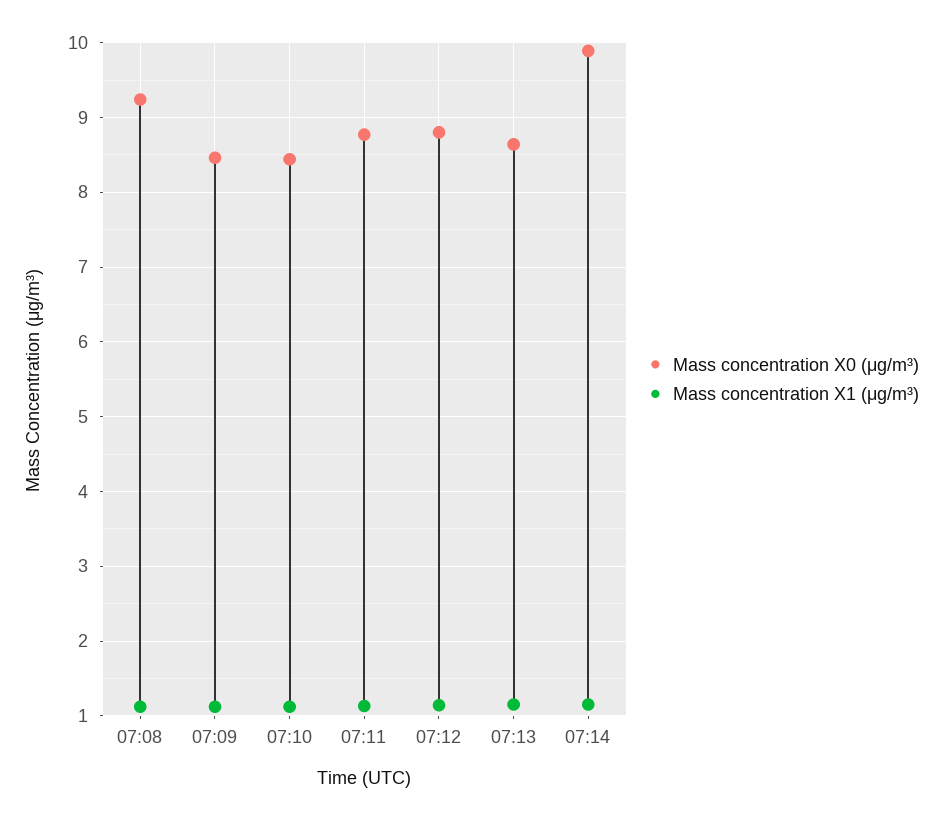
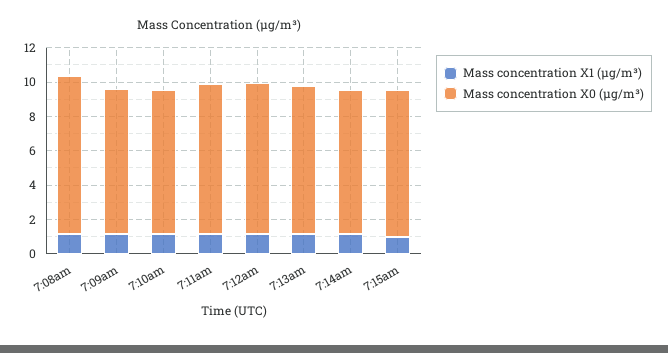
Mass concentration X0 (μg/m³), 07:14: 9.9 -> 8.5
Mass concentration X1 (μg/m³), 7:15am: none -> 1
Mass concentration X0 (μg/m³), 7:15am: none -> 8.5

